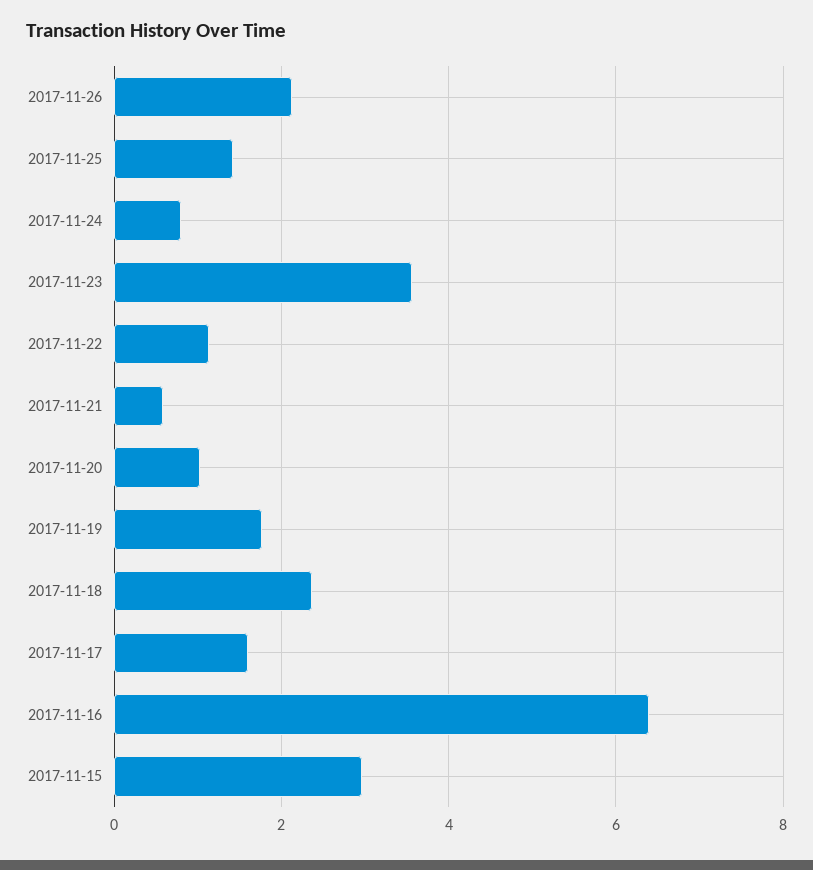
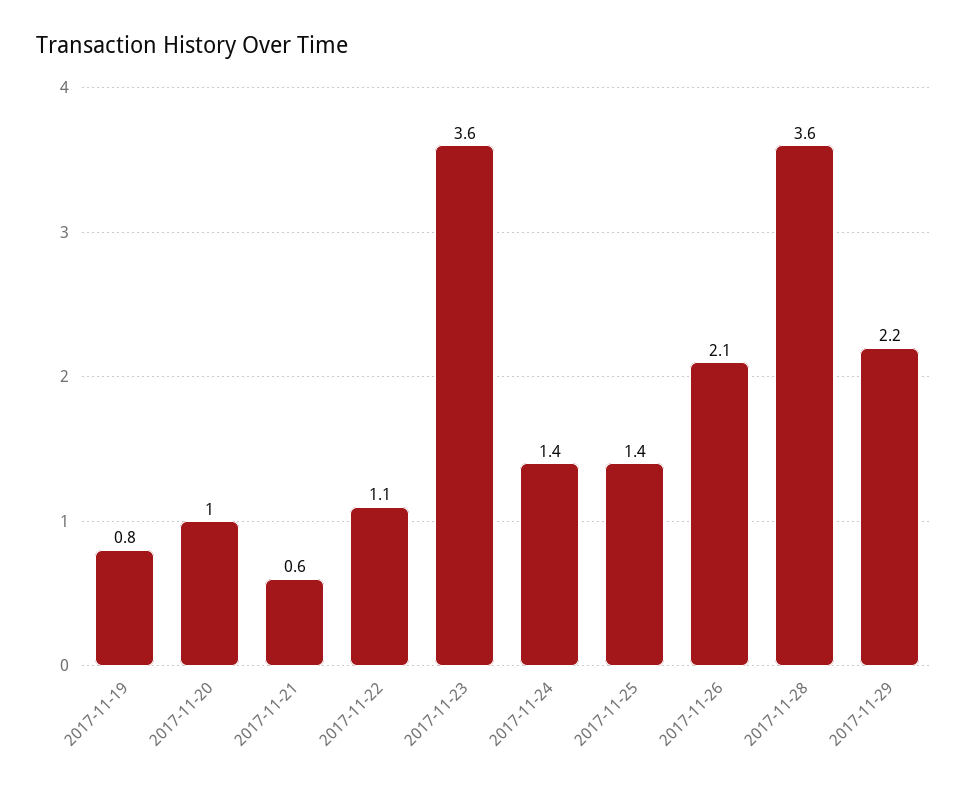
2017-11-24: 0.8 -> 1.4
2017-11-19: 1.8 -> 0.8
2017-11-18: 2.4 -> none
2017-11-17: 1.6 -> none
2017-11-16: 6.4 -> none
2017-11-15: 3 -> none
2017-11-28: none -> 3.6
2017-11-29: none -> 2.2

